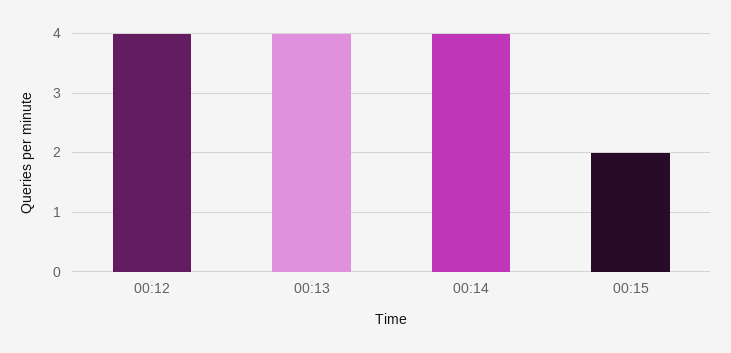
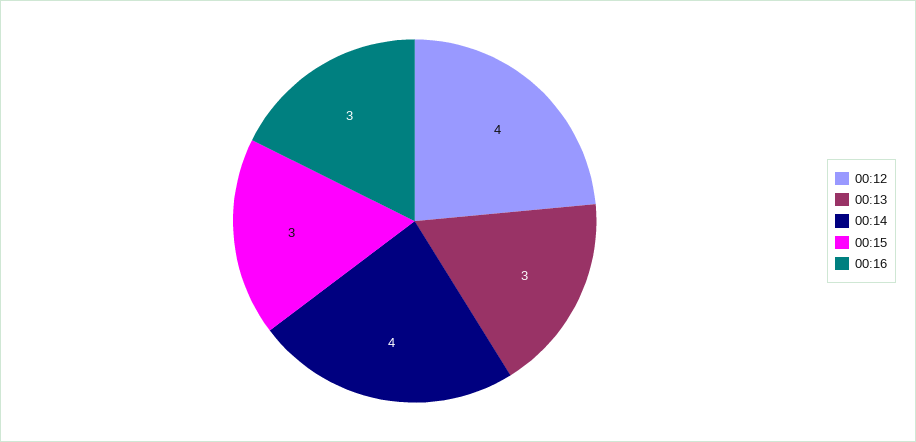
00:13: 4 -> 3
00:15: 2 -> 3
00:16: none -> 3

